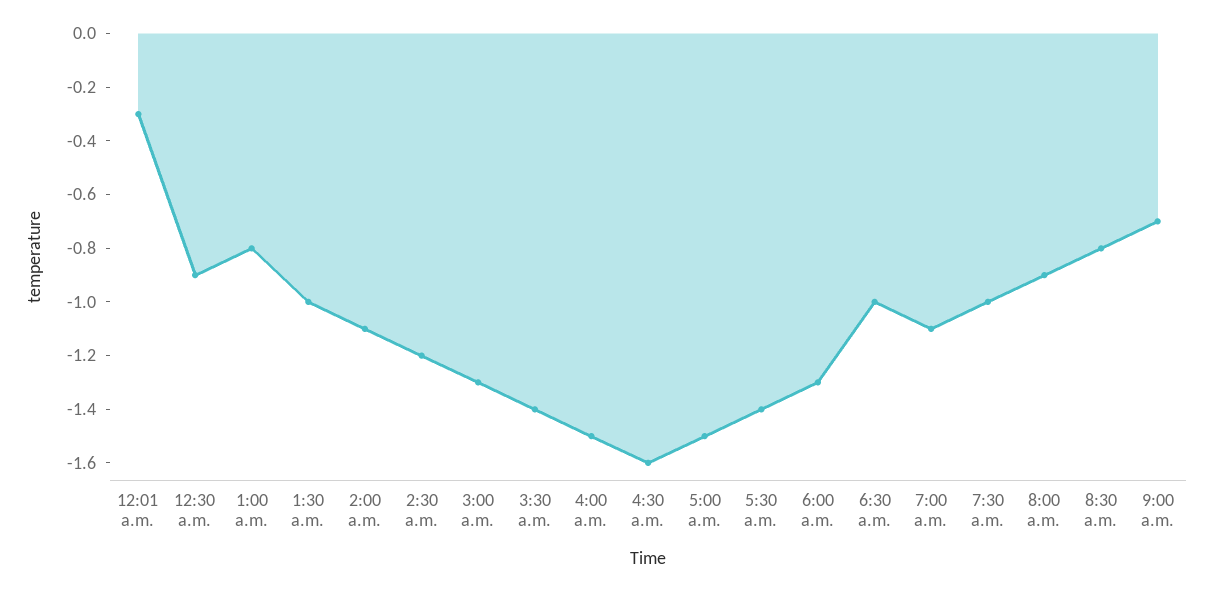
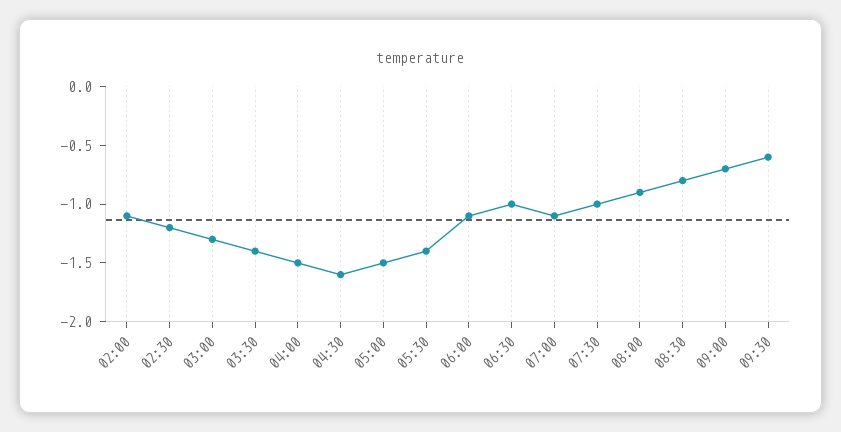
12:01 a.m.: -0.3 -> none
12:30 a.m.: -0.9 -> none
1:00 a.m.: -0.8 -> none
1:30 a.m.: -1 -> none
6:00 a.m.: -1.3 -> -1.1
09:30: none -> -0.6

